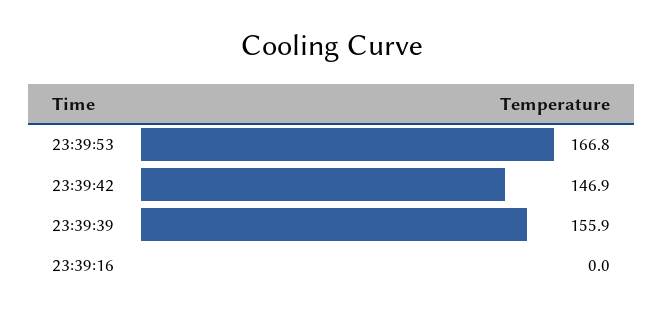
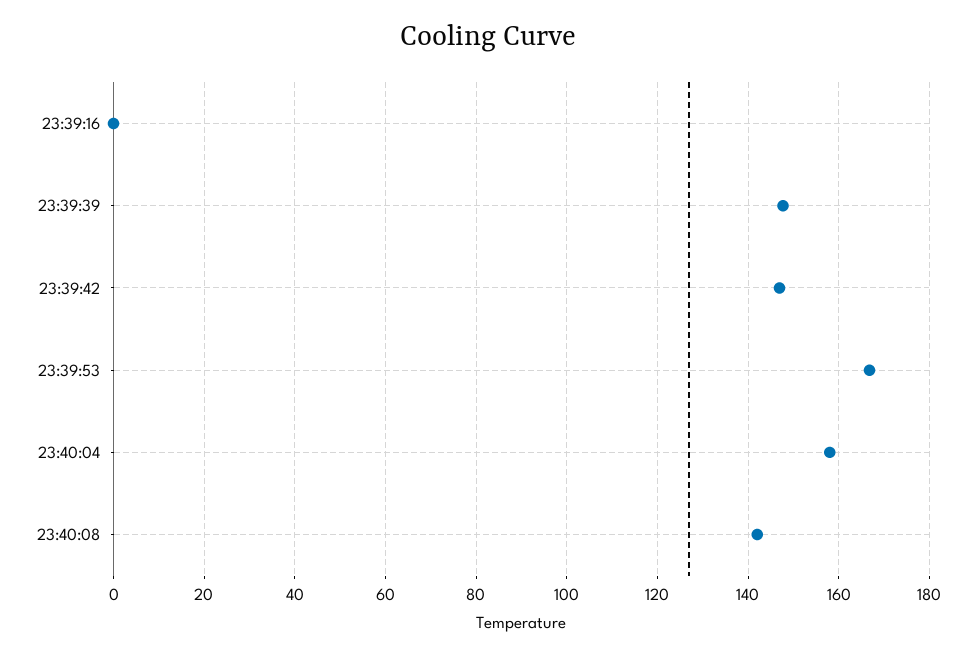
23:39:39: 155.9 -> 148
23:40:04: none -> 158
23:40:08: none -> 142

